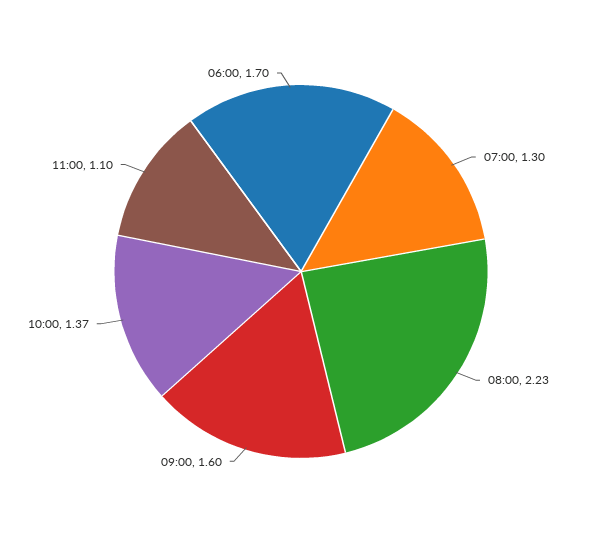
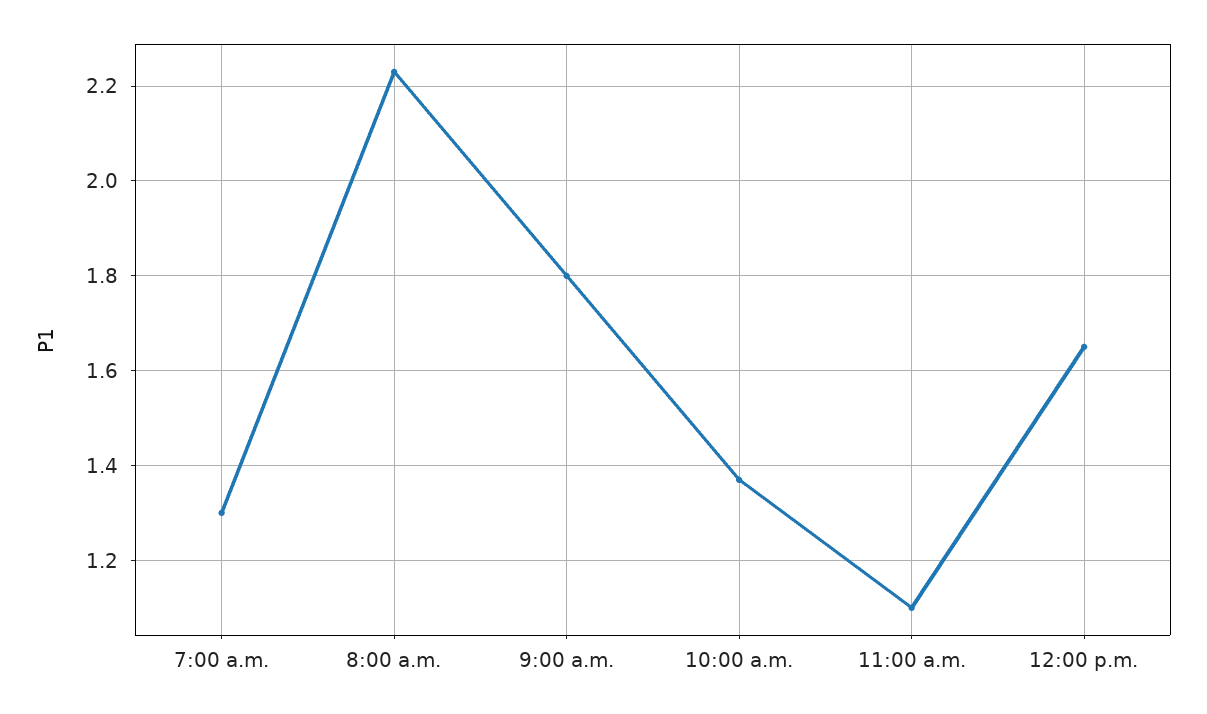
09:00: 1.6 -> 1.8
06:00: 1.7 -> none
12:00 p.m.: none -> 1.65

